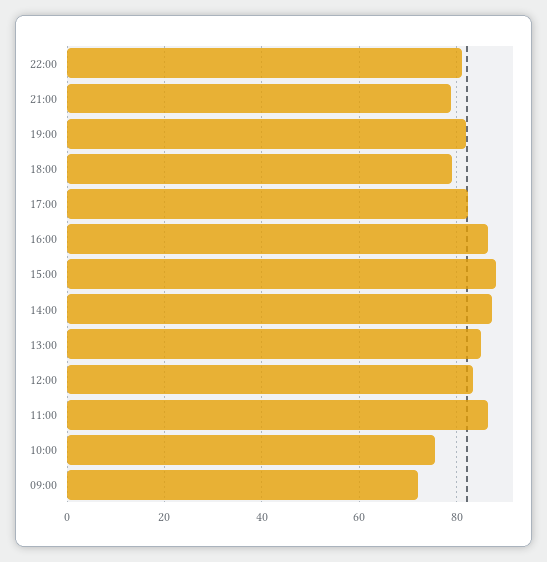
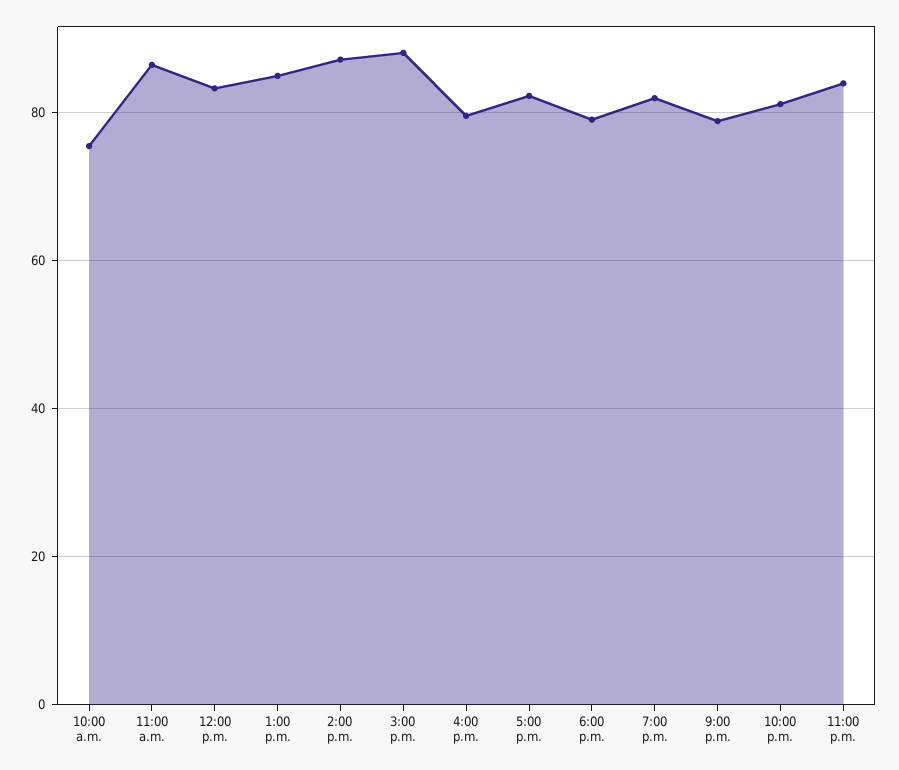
16:00: 86 -> 80
09:00: 72 -> none
11:00 p.m.: none -> 84

